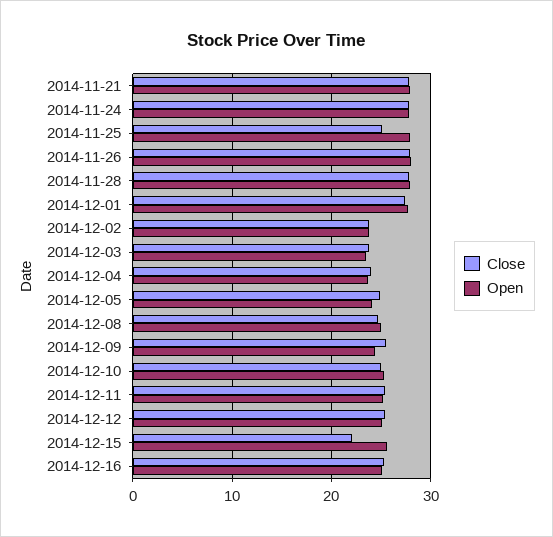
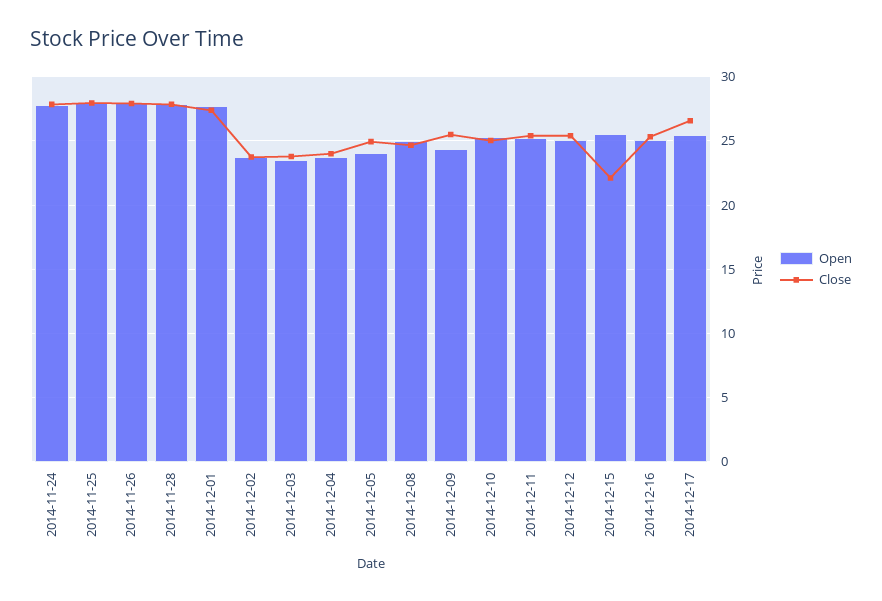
Close, 2014-11-21: 28 -> none
Open, 2014-11-21: 28 -> none
Close, 2014-11-25: 25 -> 28
Open, 2014-12-17: none -> 25.5
Close, 2014-12-17: none -> 26.5

